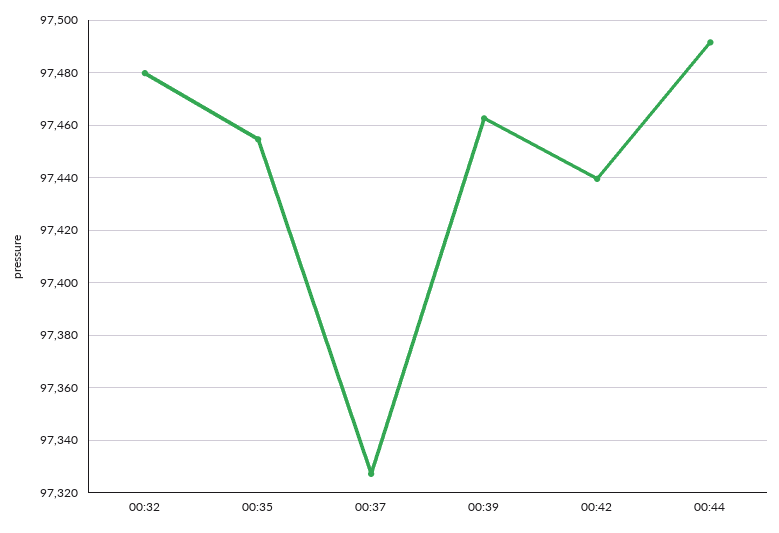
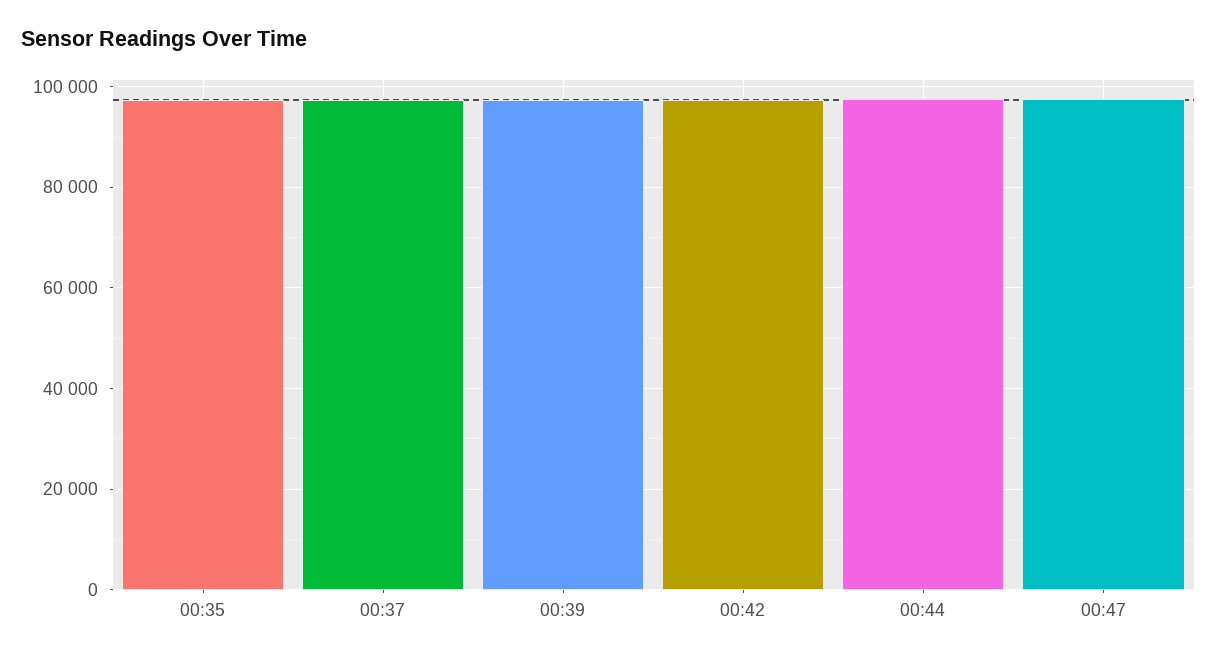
00:32: 97480 -> none
00:47: none -> 98000

